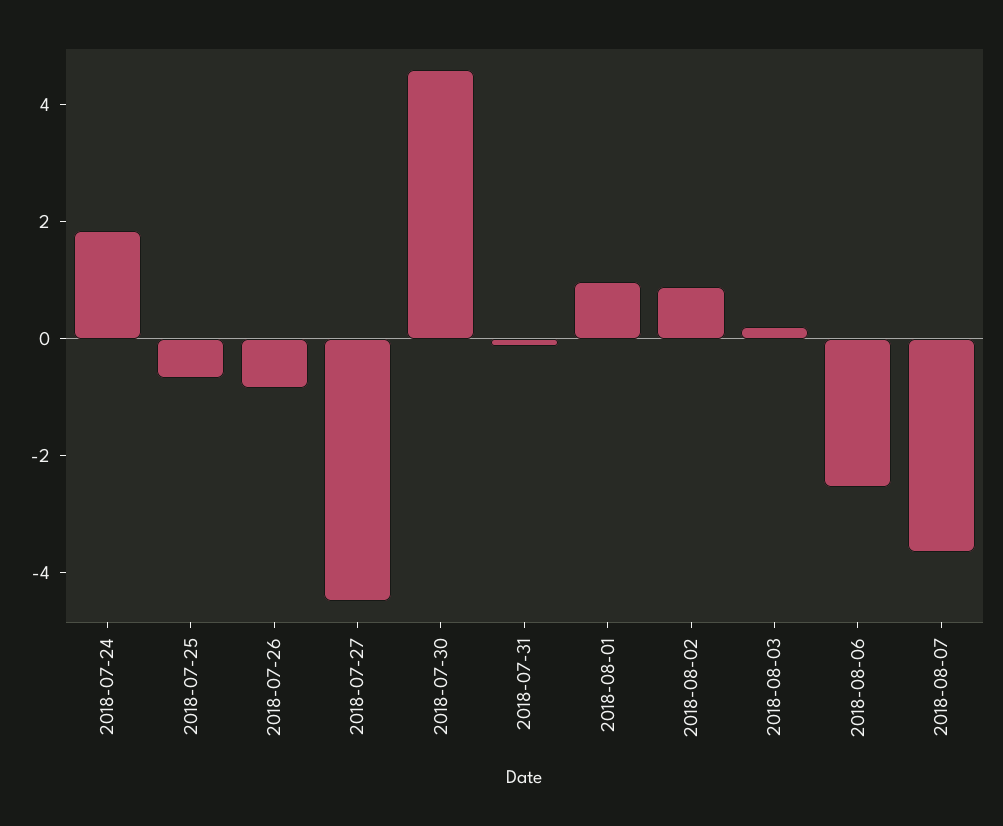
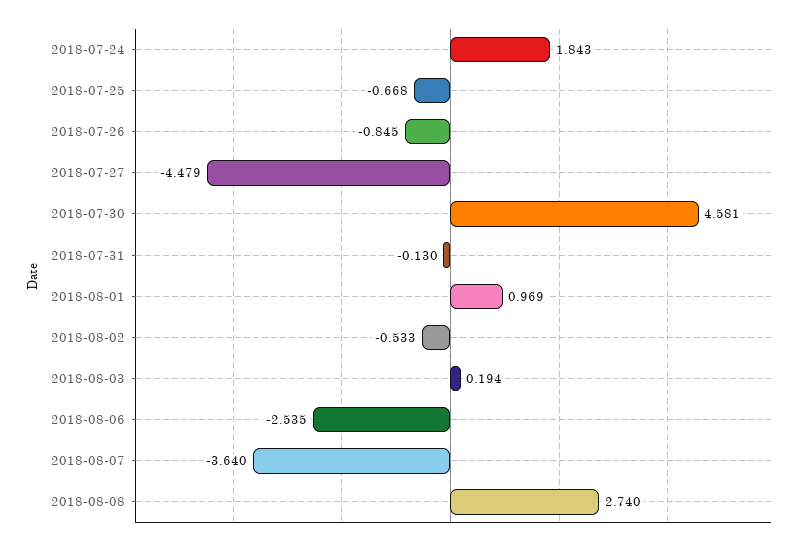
2018-08-02: 1 -> -0.533
2018-08-08: none -> 2.74

